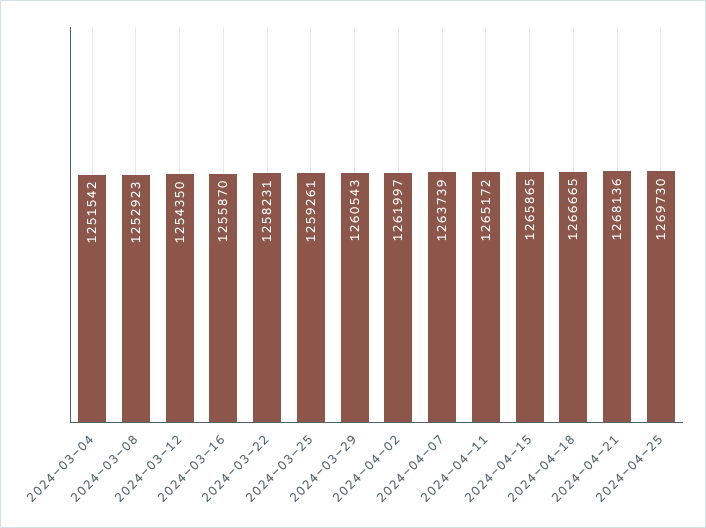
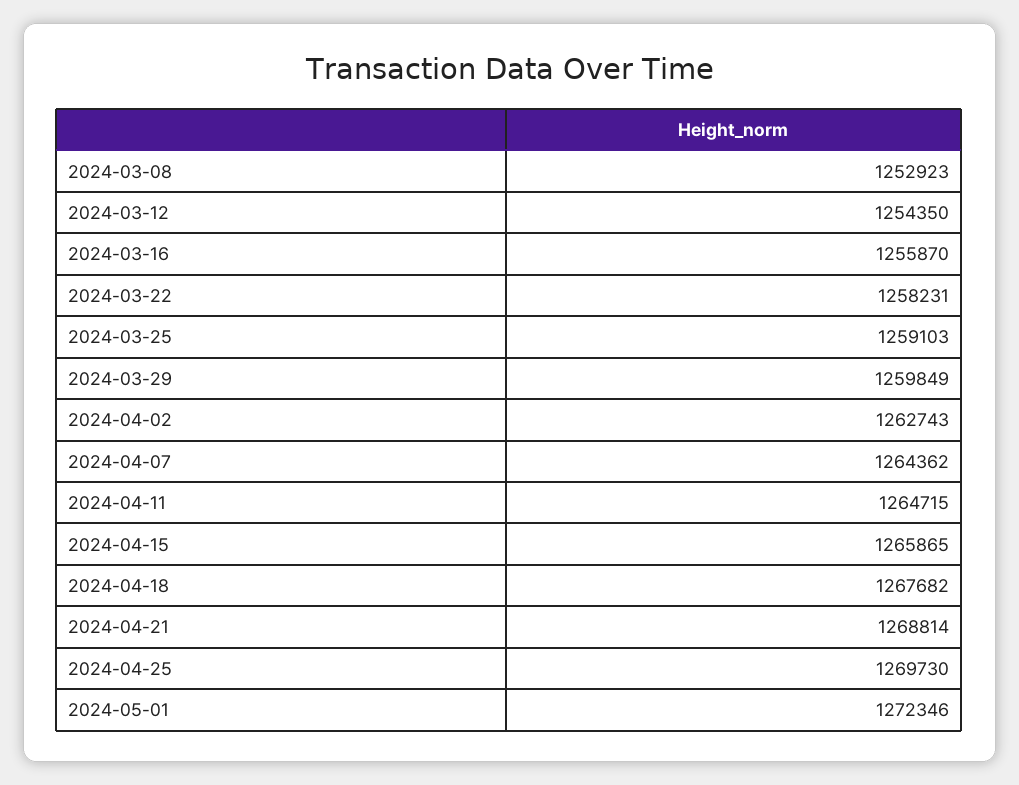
2024-03-04: 1251542 -> none
2024-03-25: 1259261 -> 1259103
2024-03-29: 1260543 -> 1259849
2024-04-02: 1261997 -> 1262743
2024-04-07: 1263739 -> 1264362
2024-04-11: 1265172 -> 1264715
2024-04-18: 1266665 -> 1267682
2024-04-21: 1268136 -> 1268814
2024-05-01: none -> 1272346

